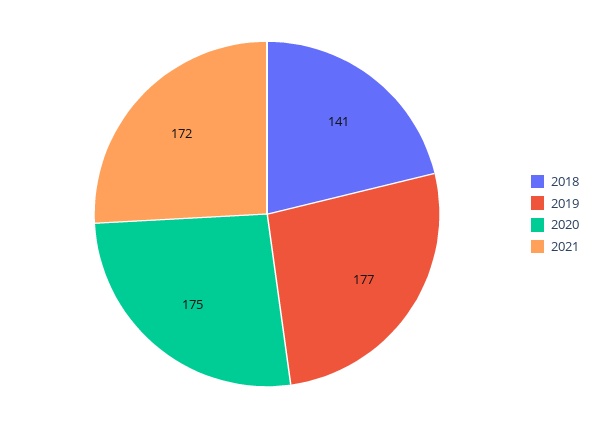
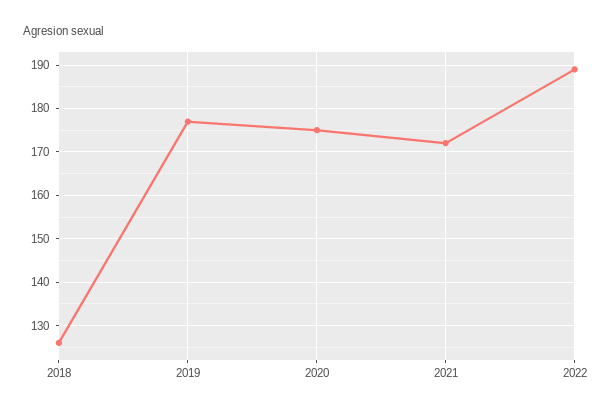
2018: 141 -> 125
2022: none -> 190

